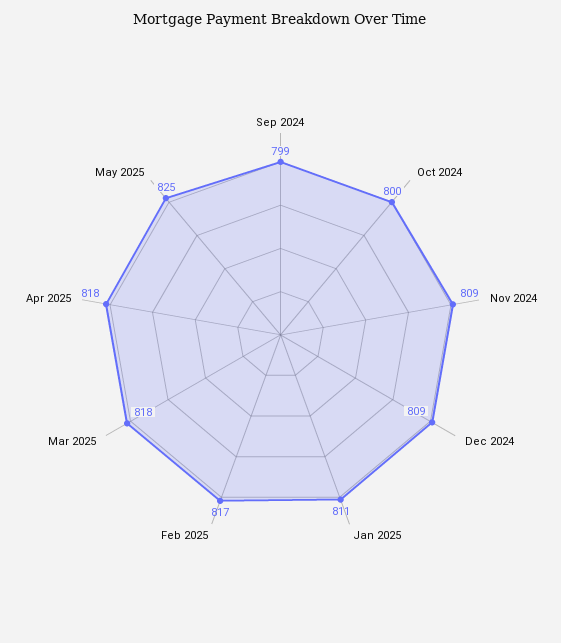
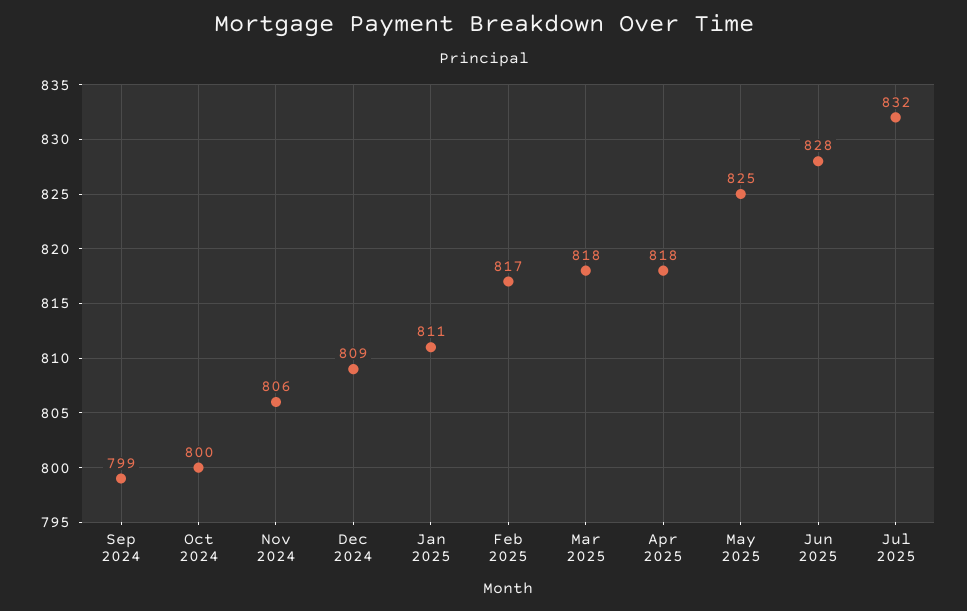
Nov 2024: 809 -> 806
Jun 2025: none -> 828
Jul 2025: none -> 832

